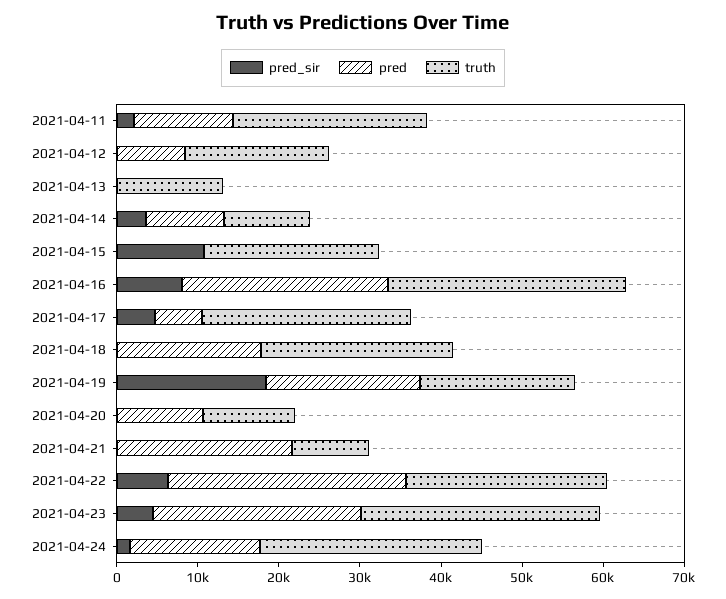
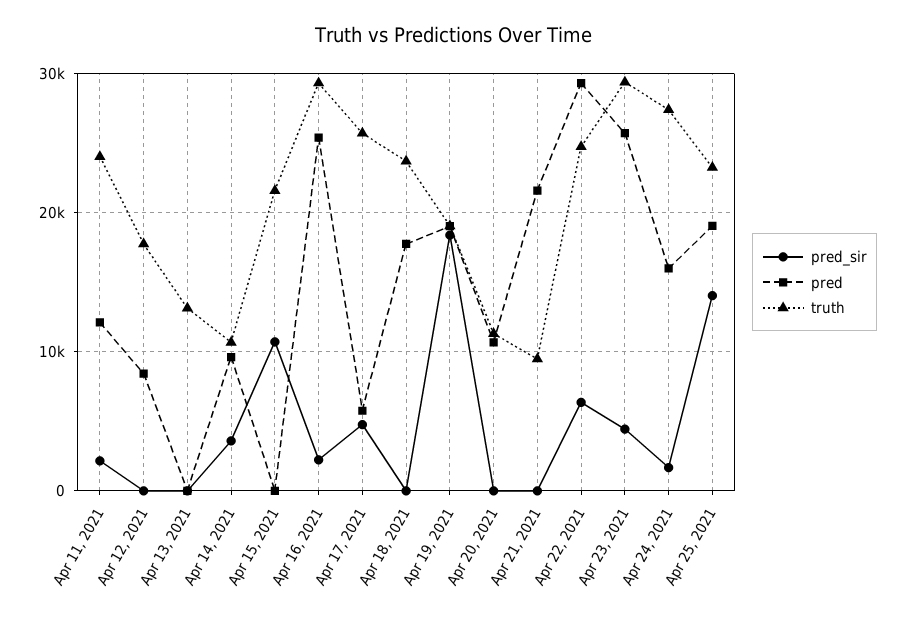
pred_sir, 2021-04-16: 8000 -> 2000
pred_sir, Apr 25, 2021: none -> 14000
pred, Apr 25, 2021: none -> 19000
truth, Apr 25, 2021: none -> 23000

